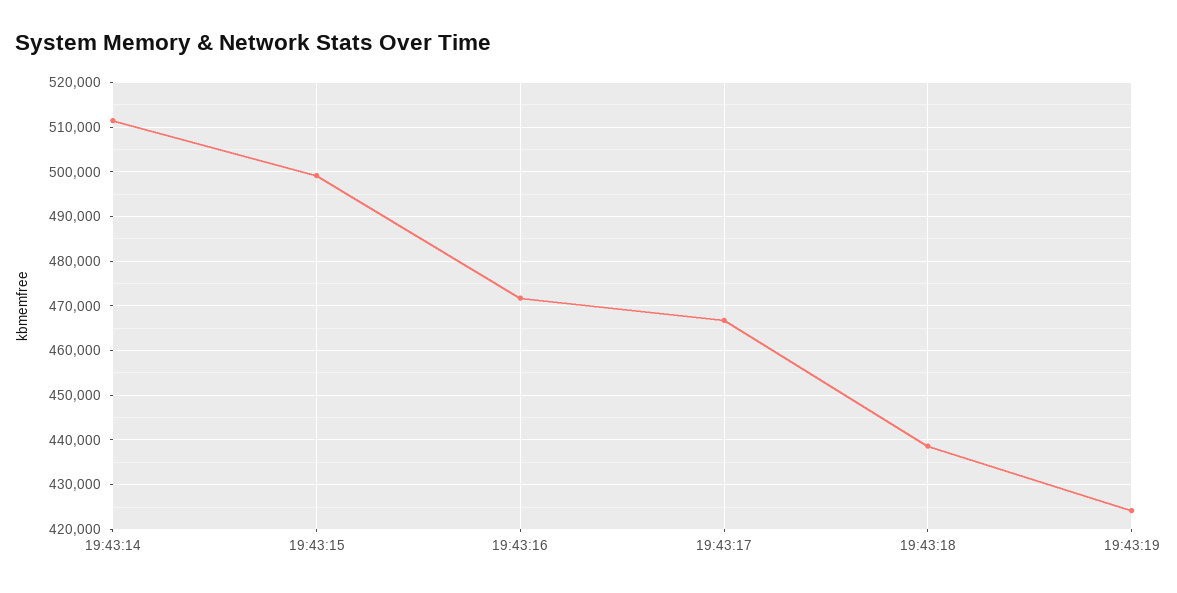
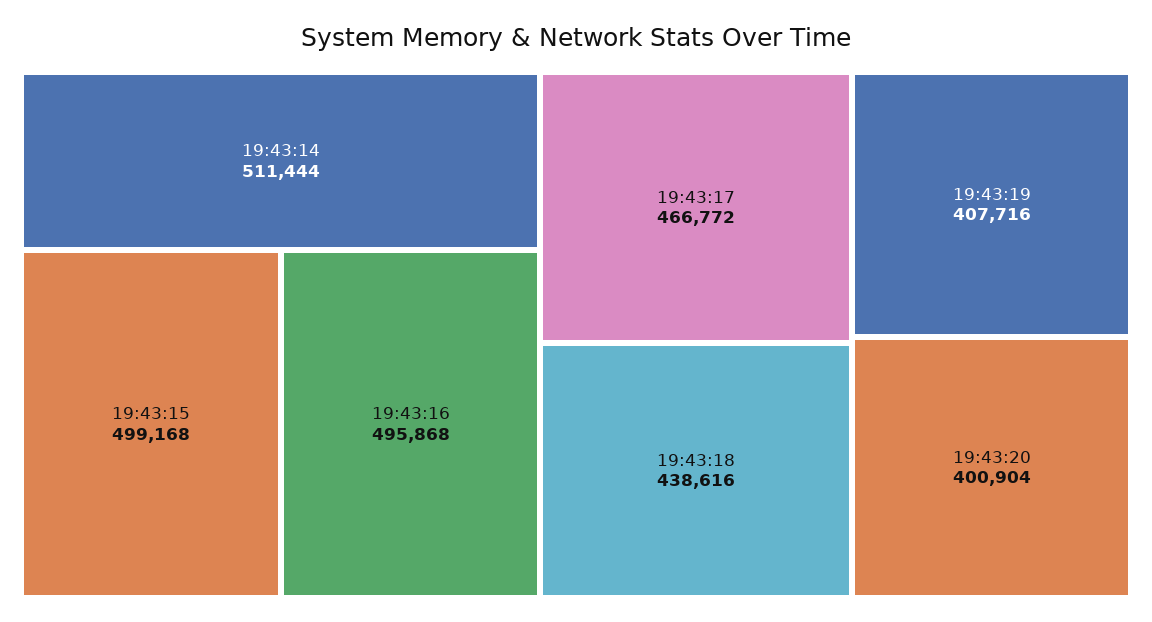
19:43:16: 472000 -> 495868
19:43:19: 424000 -> 407716
19:43:20: none -> 400904

